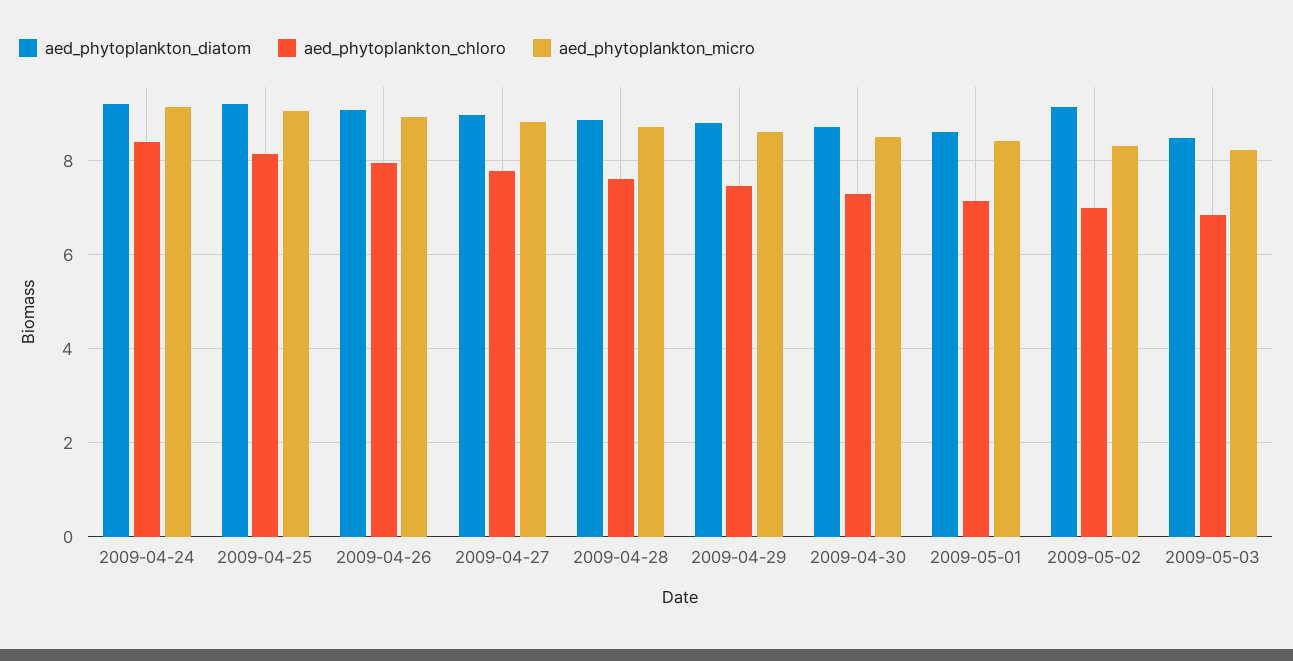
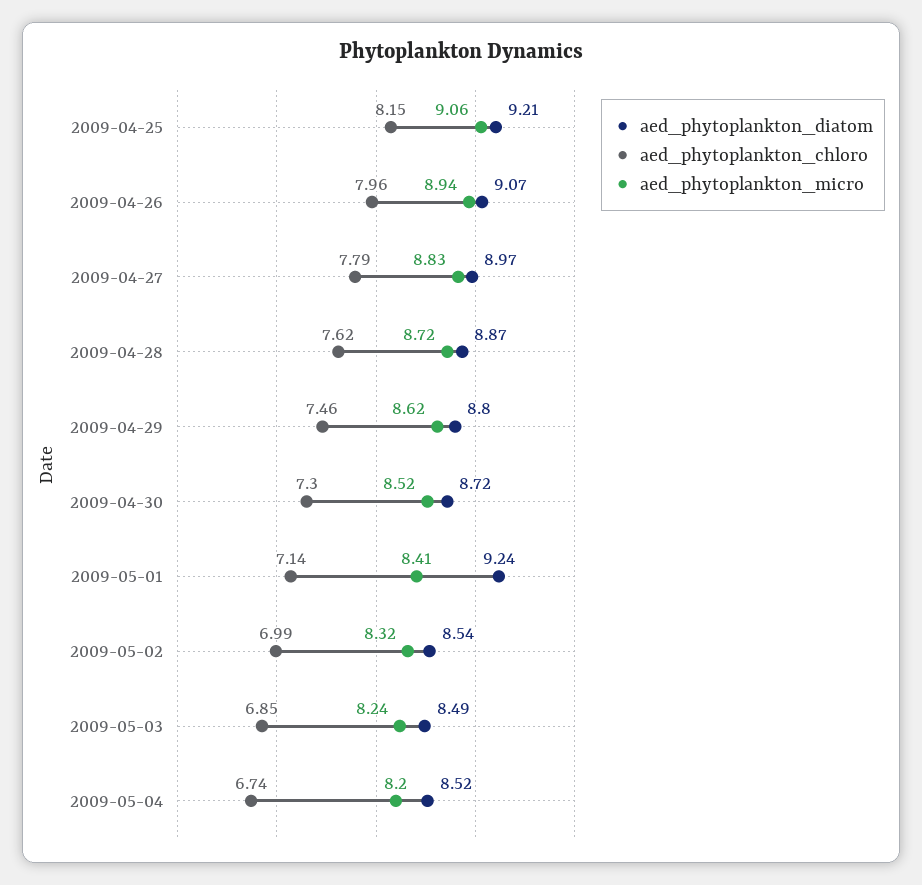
aed_phytoplankton_diatom, 2009-04-24: 9.2 -> none
aed_phytoplankton_chloro, 2009-04-24: 8.4 -> none
aed_phytoplankton_micro, 2009-04-24: 9.2 -> none
aed_phytoplankton_diatom, 2009-05-01: 8.6 -> 9.24
aed_phytoplankton_diatom, 2009-05-02: 9.2 -> 8.54
aed_phytoplankton_diatom, 2009-05-04: none -> 8.52
aed_phytoplankton_chloro, 2009-05-04: none -> 6.74
aed_phytoplankton_micro, 2009-05-04: none -> 8.2

